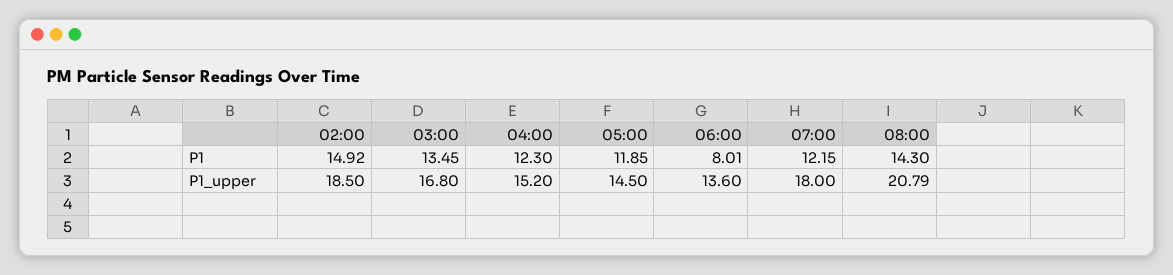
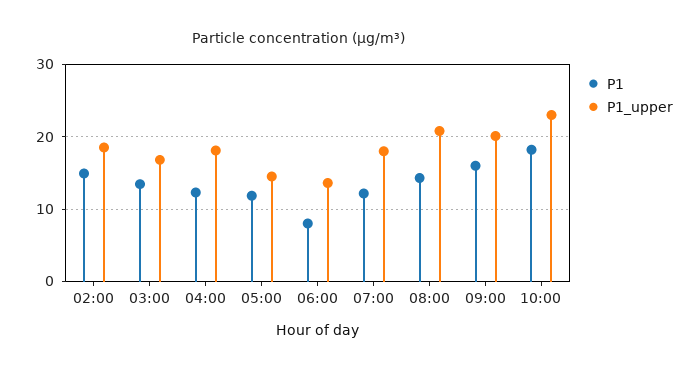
P1_upper, 04:00: 15.2 -> 18
P1, 09:00: none -> 16
P1_upper, 09:00: none -> 20
P1, 10:00: none -> 18
P1_upper, 10:00: none -> 23

